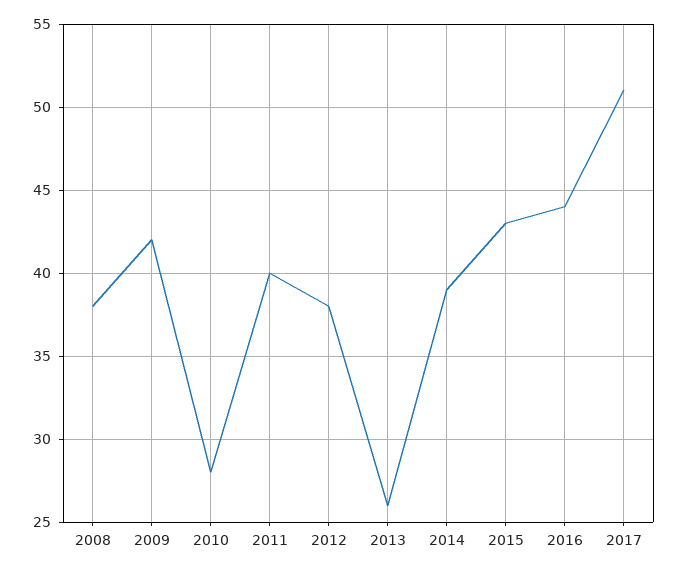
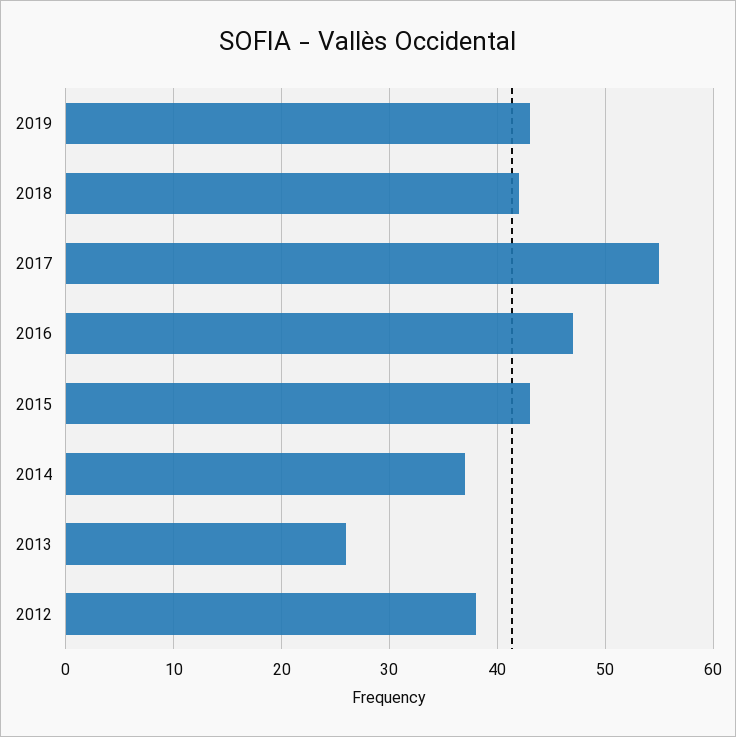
2008: 38 -> none
2009: 42 -> none
2010: 28 -> none
2011: 40 -> none
2014: 39 -> 37
2016: 44 -> 47
2017: 51 -> 55
2019: none -> 43
2018: none -> 42

